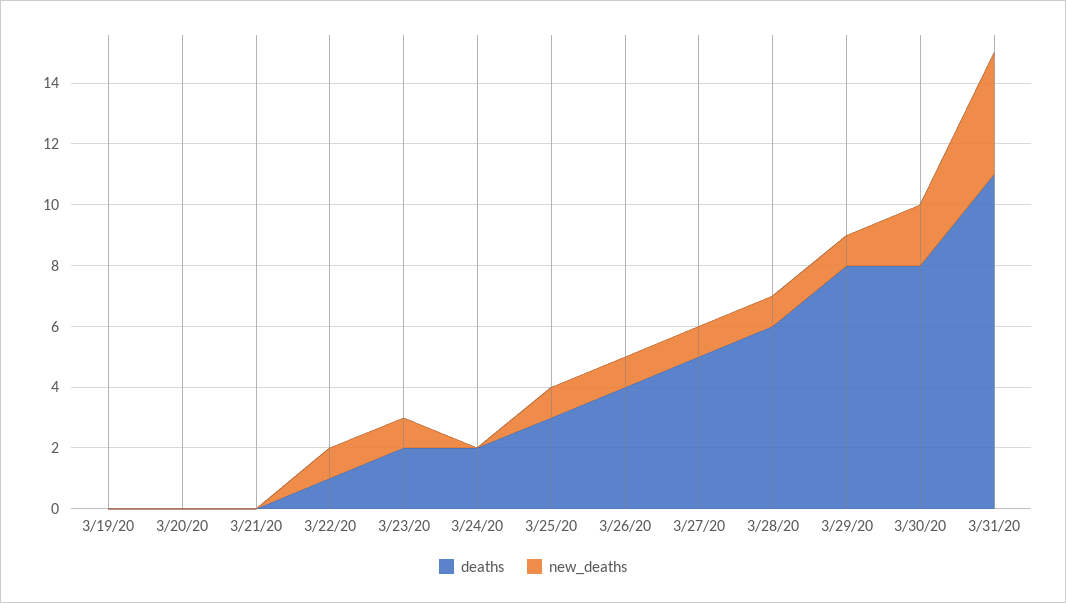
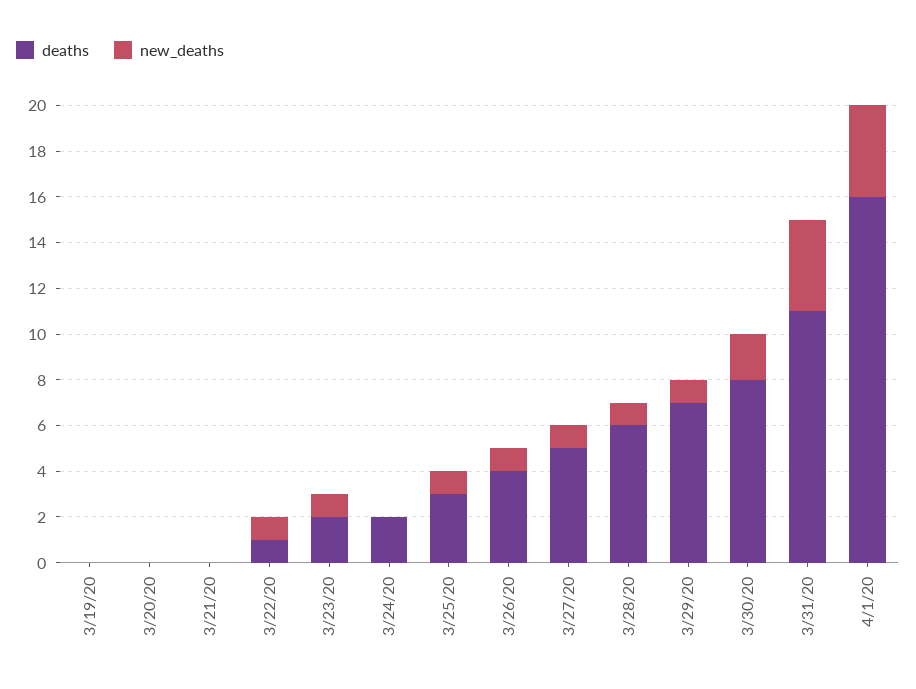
deaths, 3/29/20: 8 -> 7
deaths, 4/1/20: none -> 16
new_deaths, 4/1/20: none -> 4

